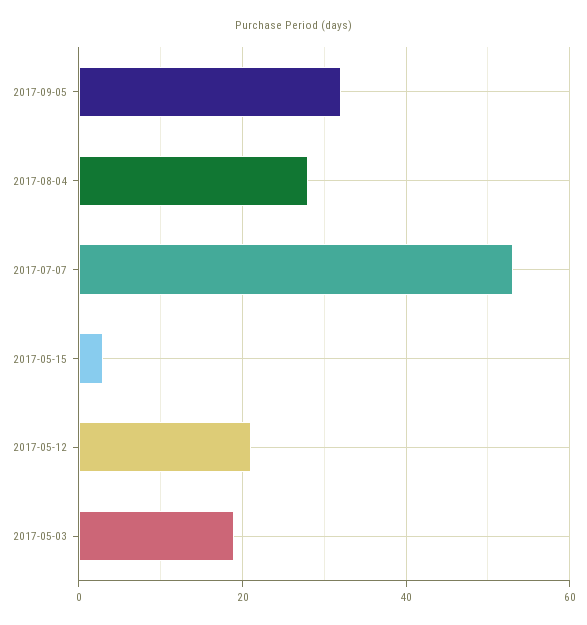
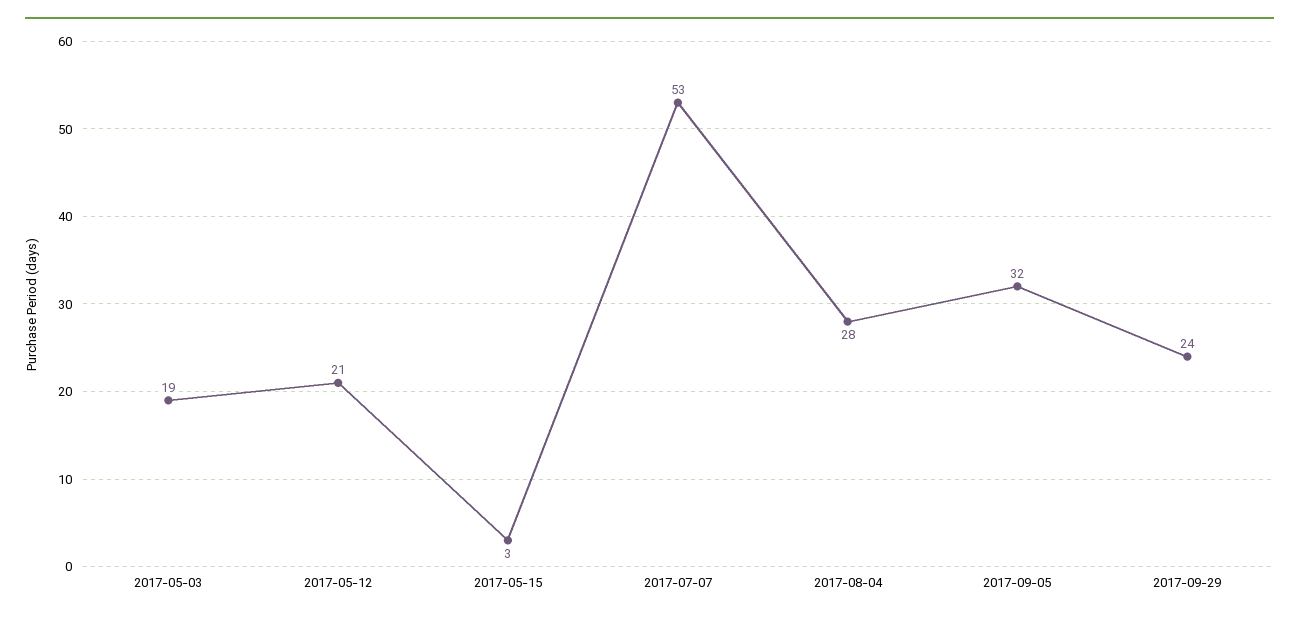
2017-09-29: none -> 24

